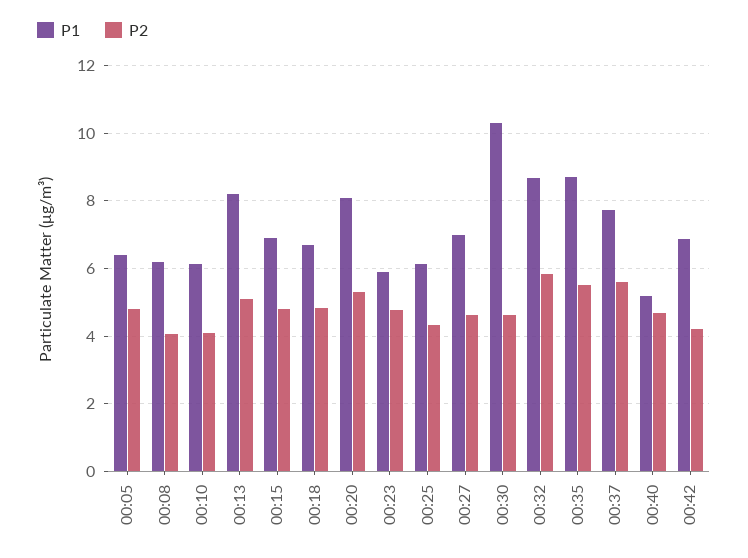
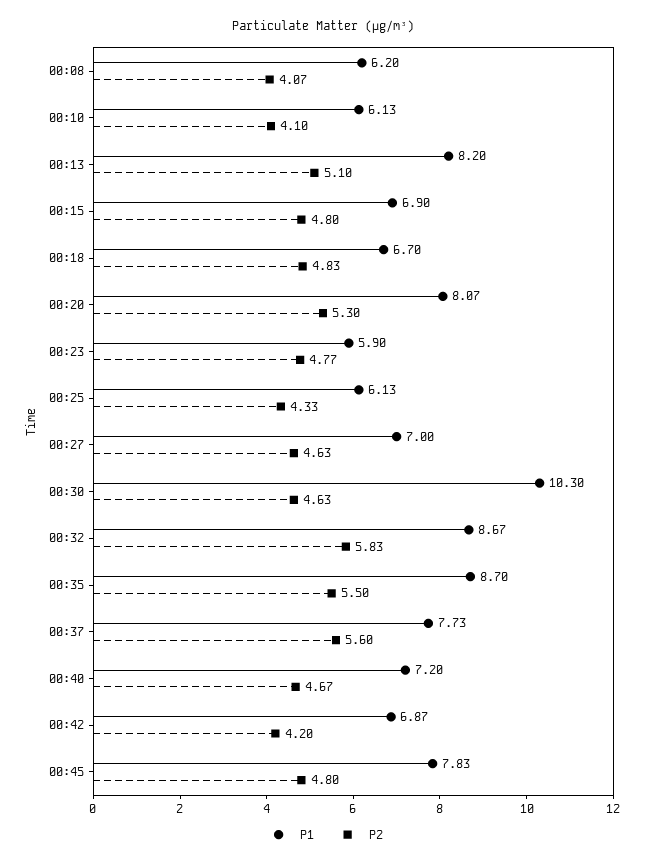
P1, 00:05: 6.4 -> none
P2, 00:05: 4.8 -> none
P1, 00:40: 5.2 -> 7.2
P1, 00:45: none -> 7.83
P2, 00:45: none -> 4.8

